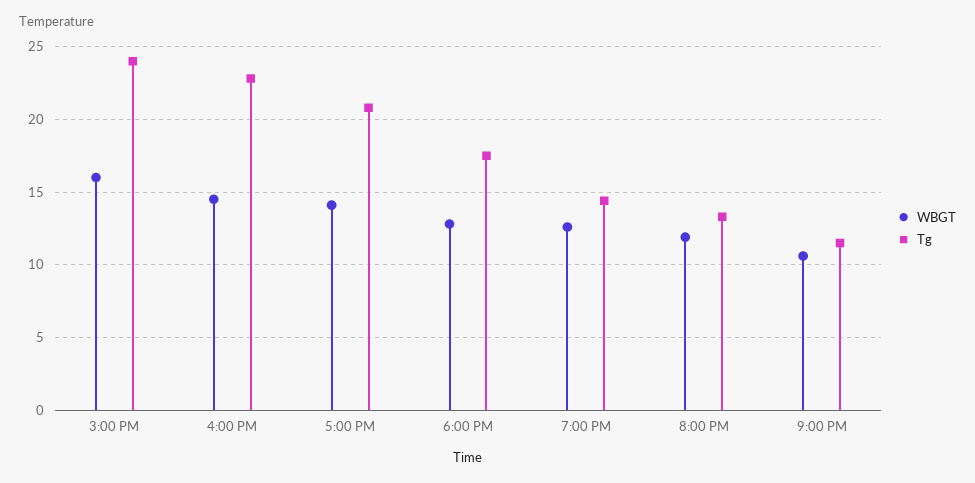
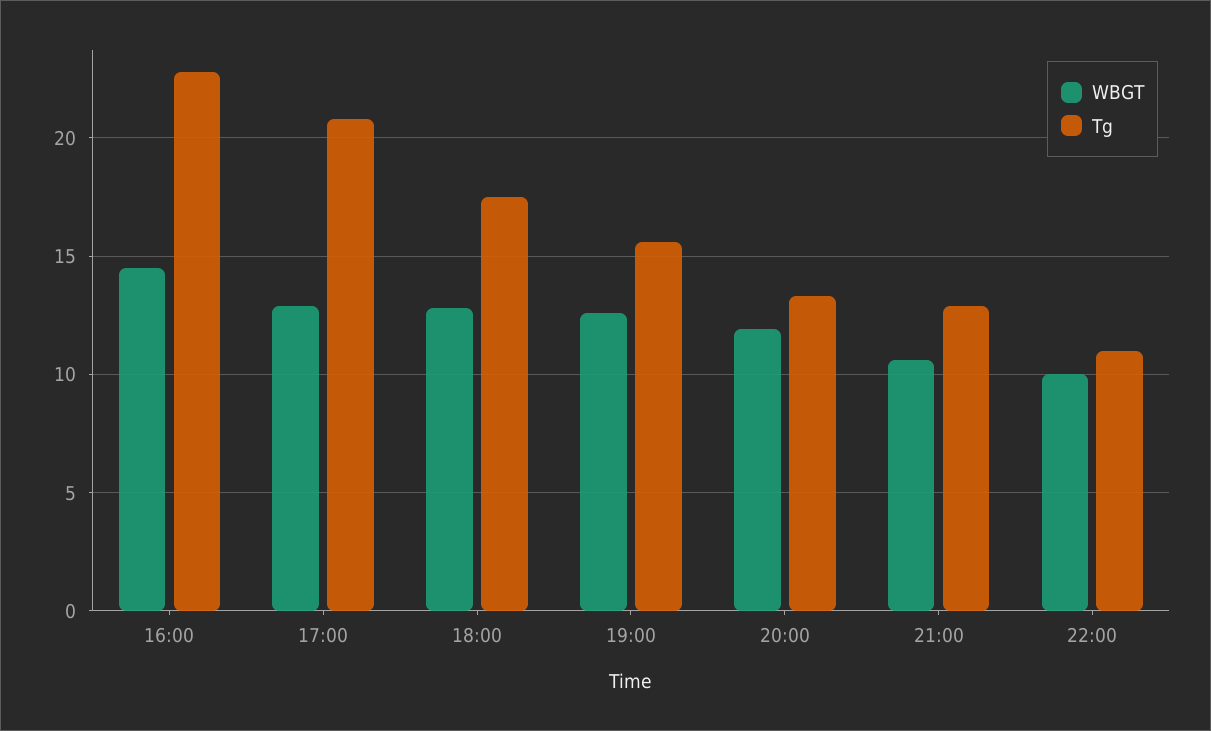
WBGT, 3:00 PM: 16 -> none
Tg, 3:00 PM: 24 -> none
WBGT, 5:00 PM: 14 -> 13
Tg, 7:00 PM: 14.5 -> 15.5
Tg, 9:00 PM: 11.5 -> 13
WBGT, 22:00: none -> 10
Tg, 22:00: none -> 11

